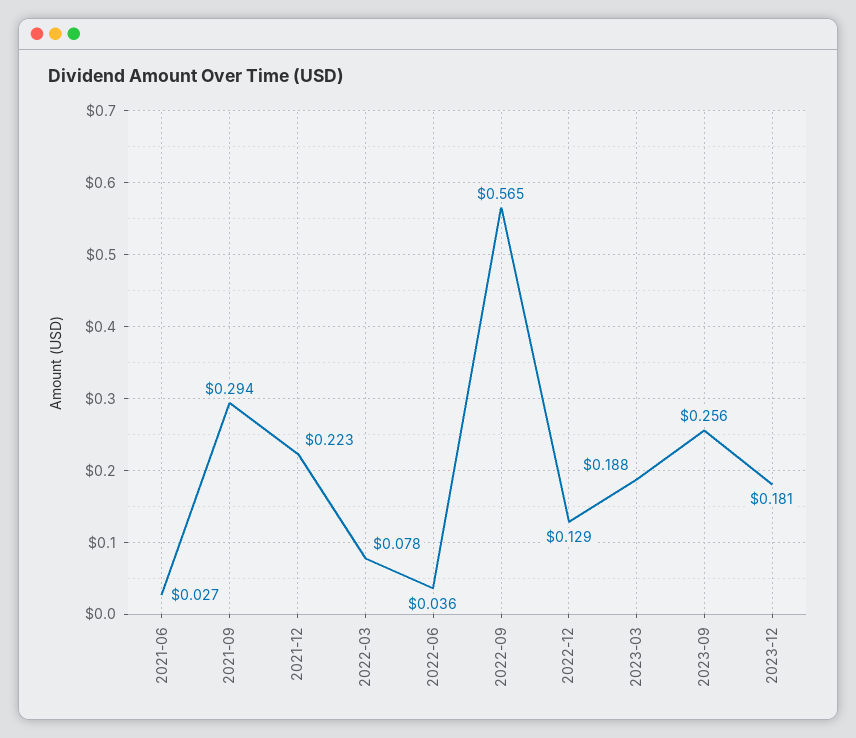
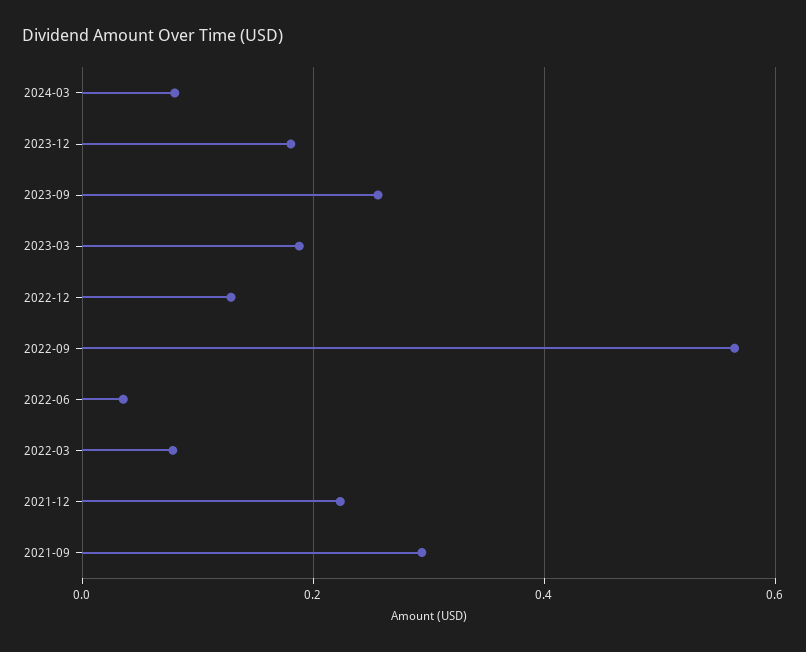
2021-06: 0.027 -> none
2024-03: none -> 0.08

